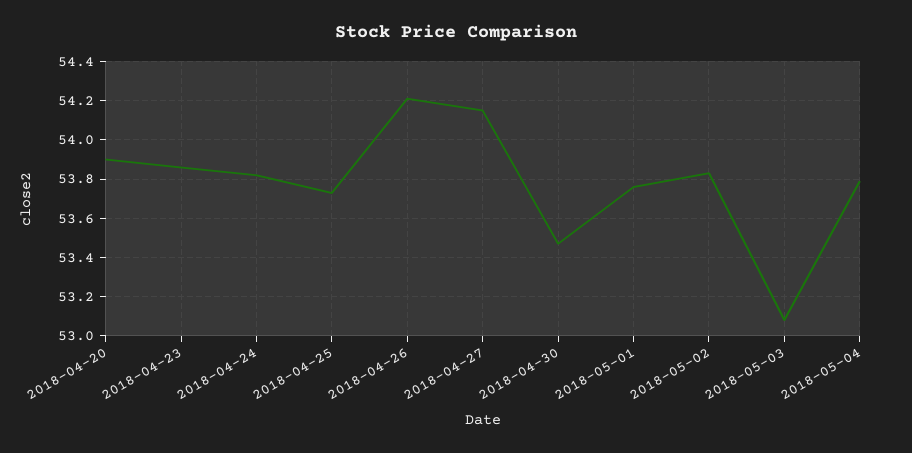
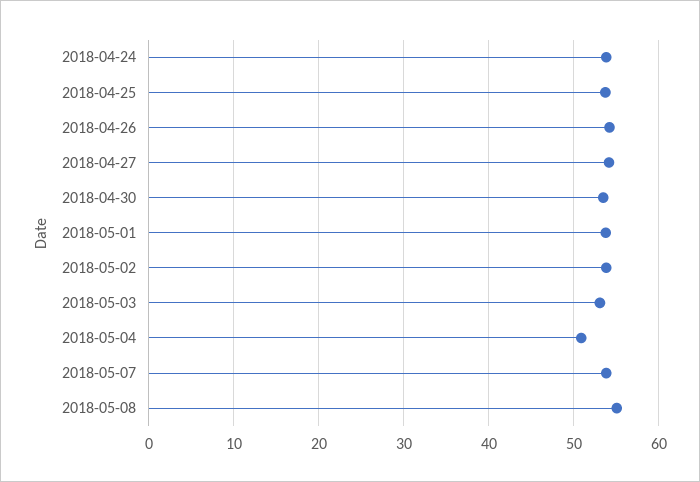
2018-04-20: 53.9 -> none
2018-04-23: 53.85 -> none
2018-05-04: 53.8 -> 51
2018-05-07: none -> 54
2018-05-08: none -> 55

